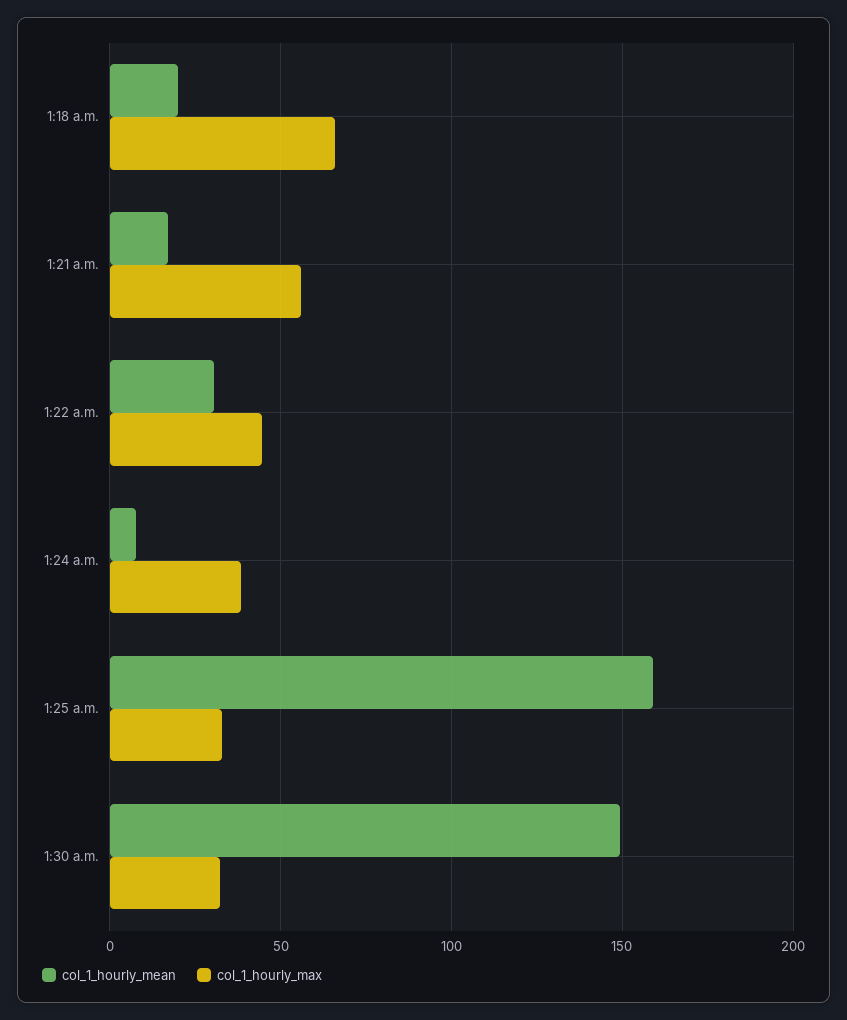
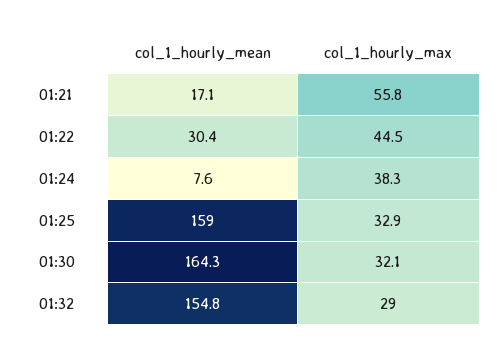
col_1_hourly_mean, 1:18 a.m.: 20 -> none
col_1_hourly_max, 1:18 a.m.: 65 -> none
col_1_hourly_mean, 1:30 a.m.: 150 -> 164.3
col_1_hourly_mean, 01:32: none -> 154.8
col_1_hourly_max, 01:32: none -> 29

